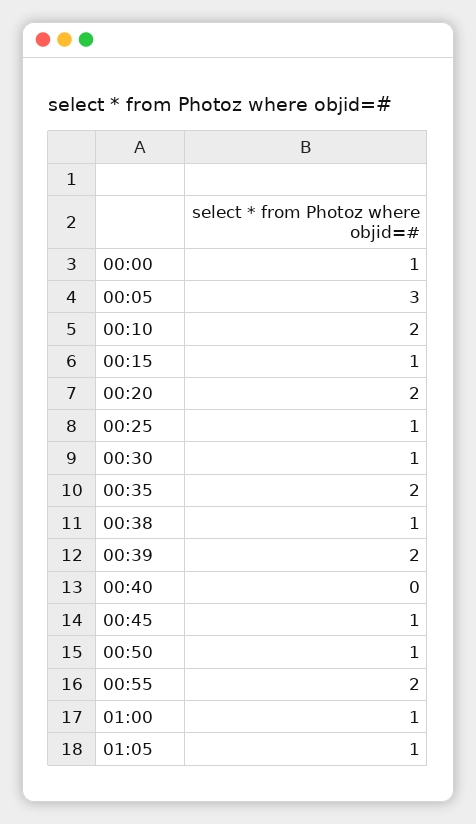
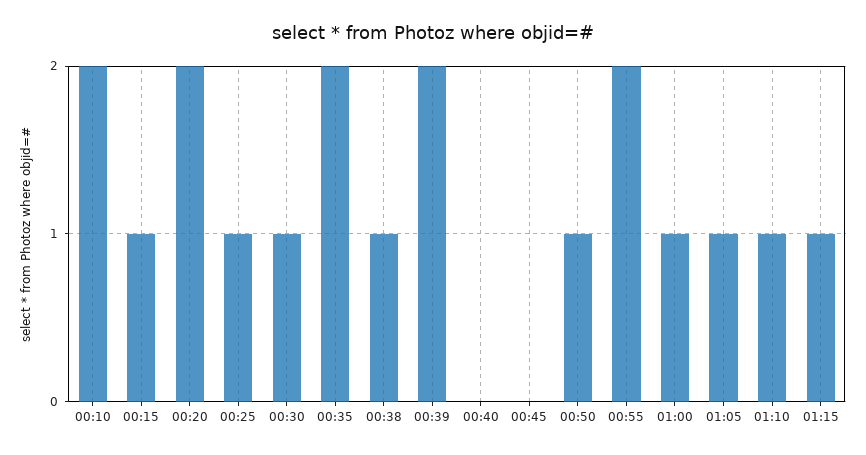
00:00: 1 -> none
00:05: 3 -> none
00:45: 1 -> 0
01:10: none -> 1
01:15: none -> 1

